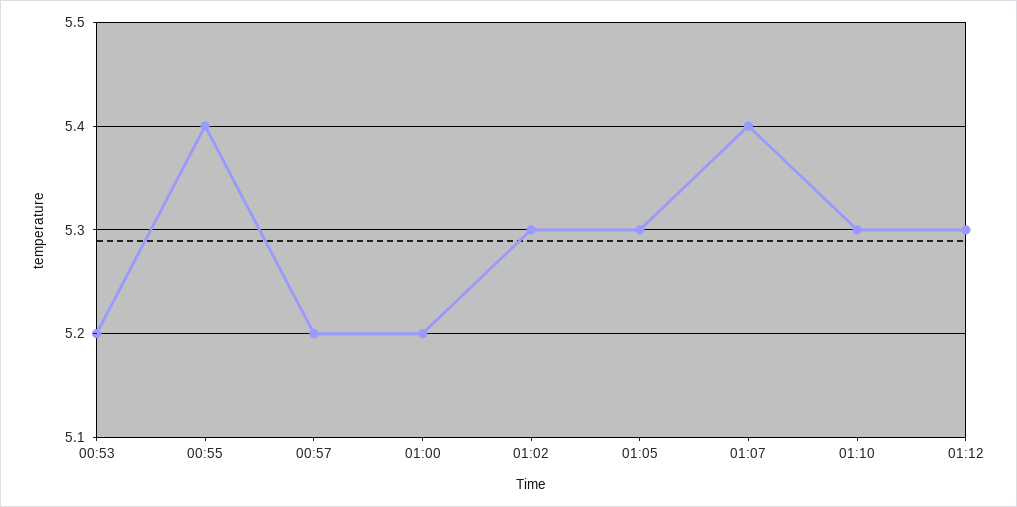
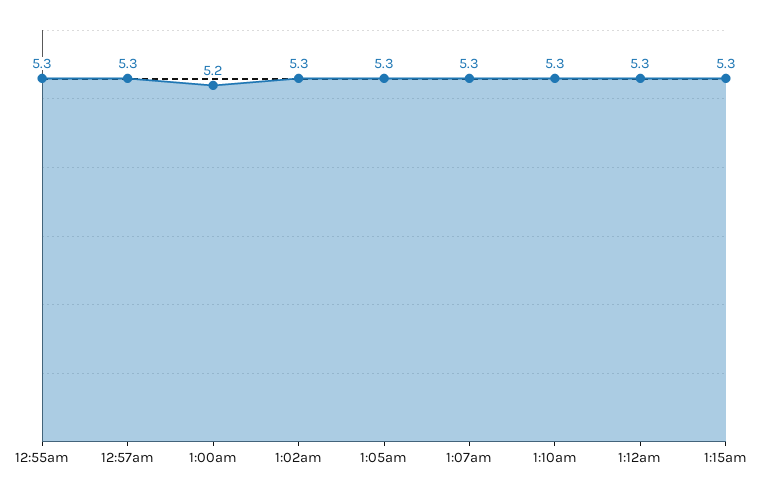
00:53: 5.2 -> none
00:55: 5.4 -> 5.3
00:57: 5.2 -> 5.3
01:07: 5.4 -> 5.3
1:15am: none -> 5.3

